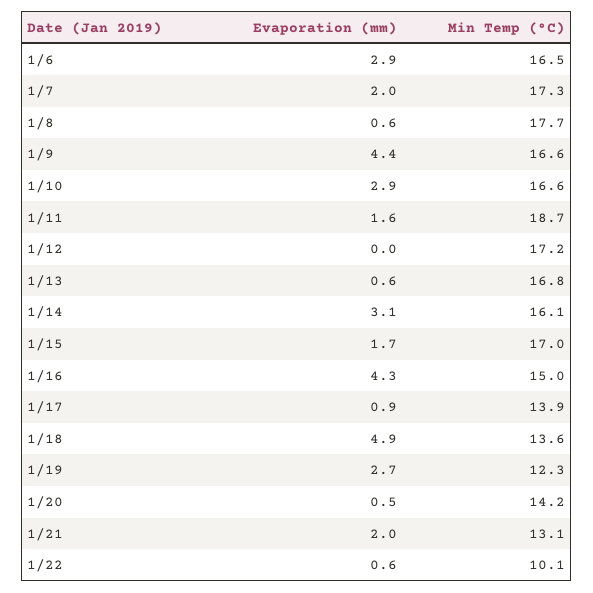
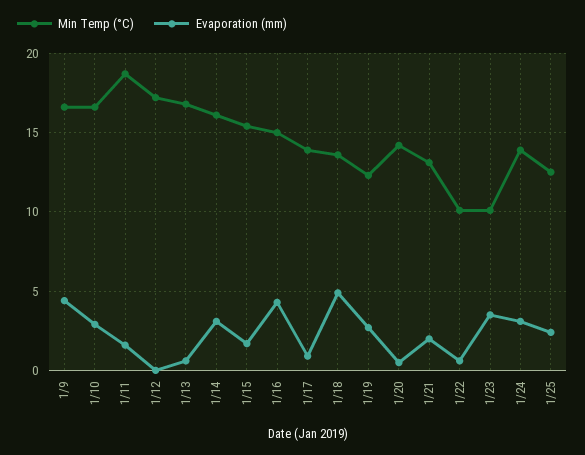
Evaporation (mm), 1/6: 2.9 -> none
Min Temp (°C), 1/6: 16.5 -> none
Evaporation (mm), 1/7: 2 -> none
Min Temp (°C), 1/7: 17.3 -> none
Evaporation (mm), 1/8: 0.6 -> none
Min Temp (°C), 1/8: 17.7 -> none
Min Temp (°C), 1/15: 17 -> 15.5
Min Temp (°C), 1/23: none -> 10
Evaporation (mm), 1/23: none -> 3.5
Min Temp (°C), 1/24: none -> 14
Evaporation (mm), 1/24: none -> 3
Min Temp (°C), 1/25: none -> 12.5
Evaporation (mm), 1/25: none -> 2.5

